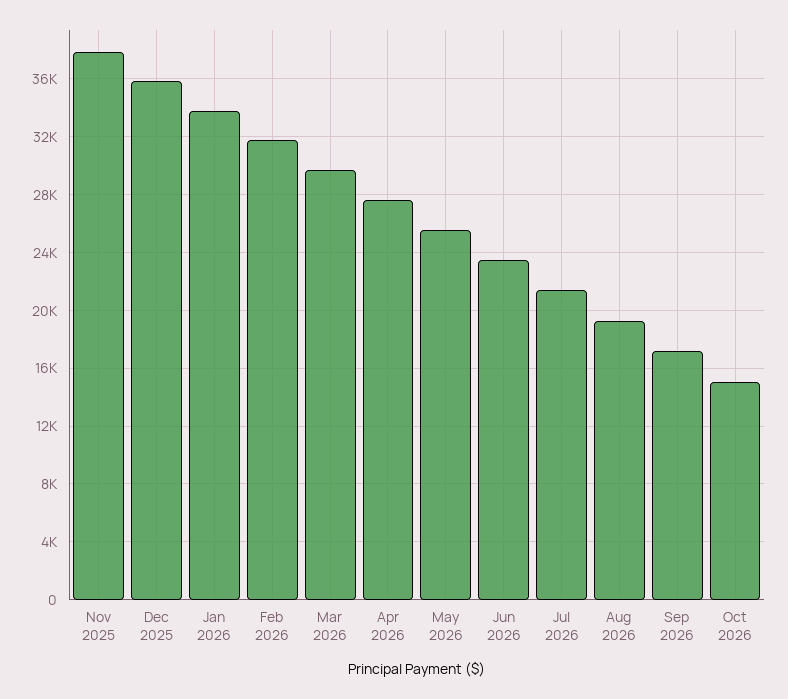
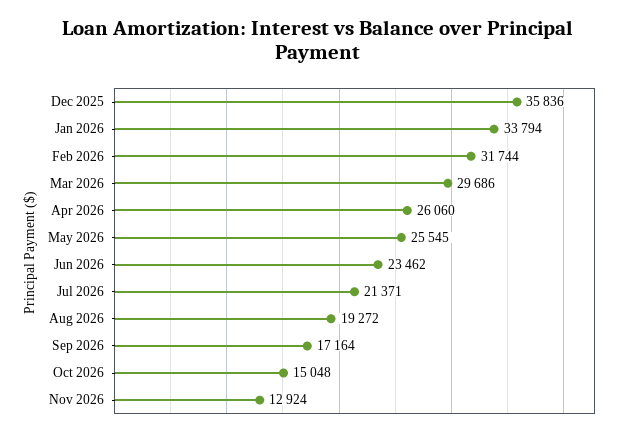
Nov 2025: 38000 -> none
Apr 2026: 27500 -> 26060
Nov 2026: none -> 12924

